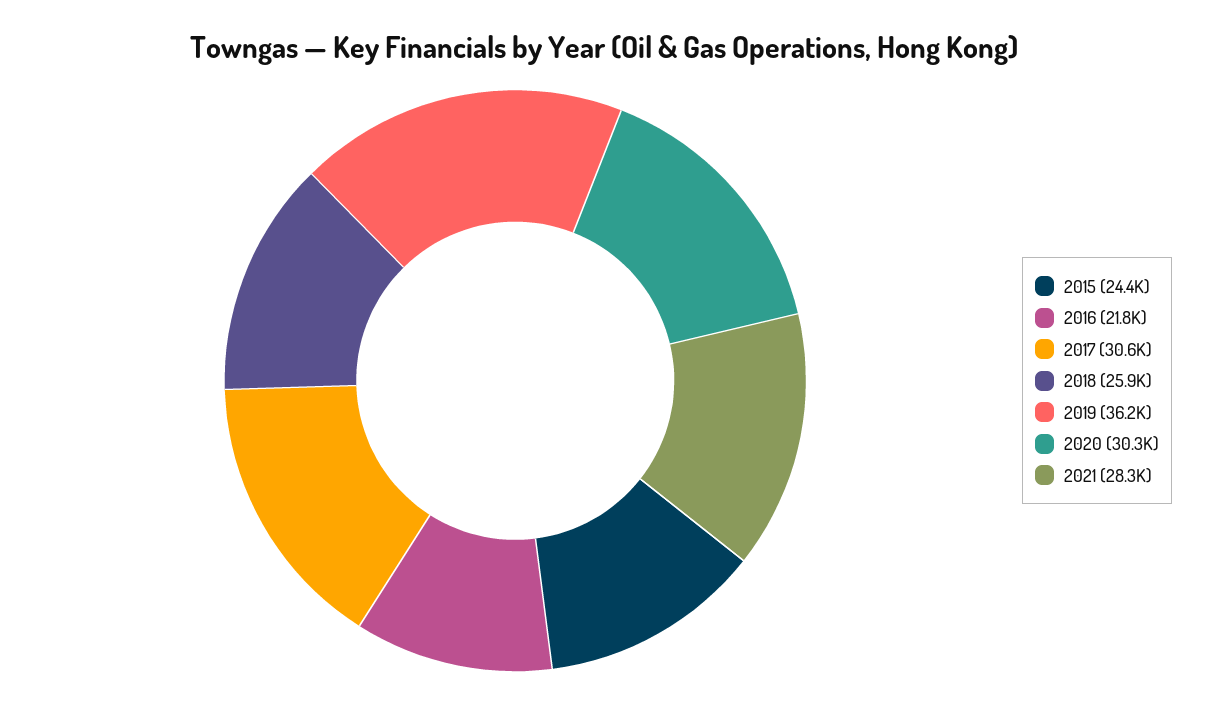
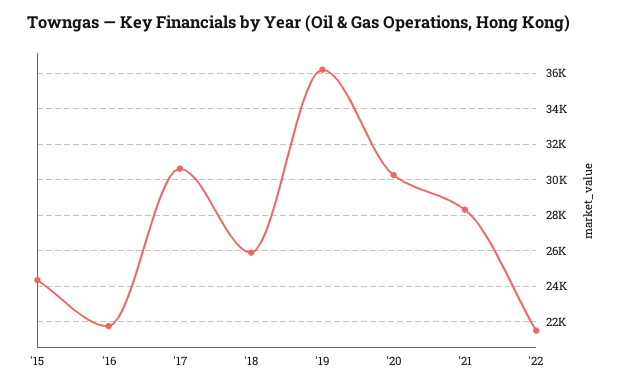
'22: none -> 21500

